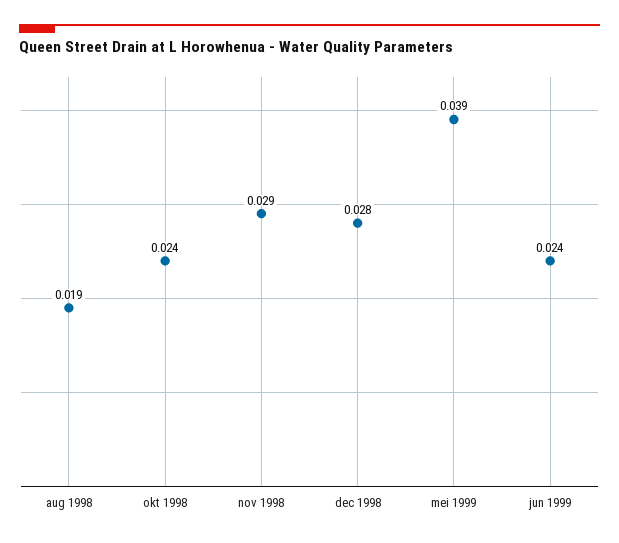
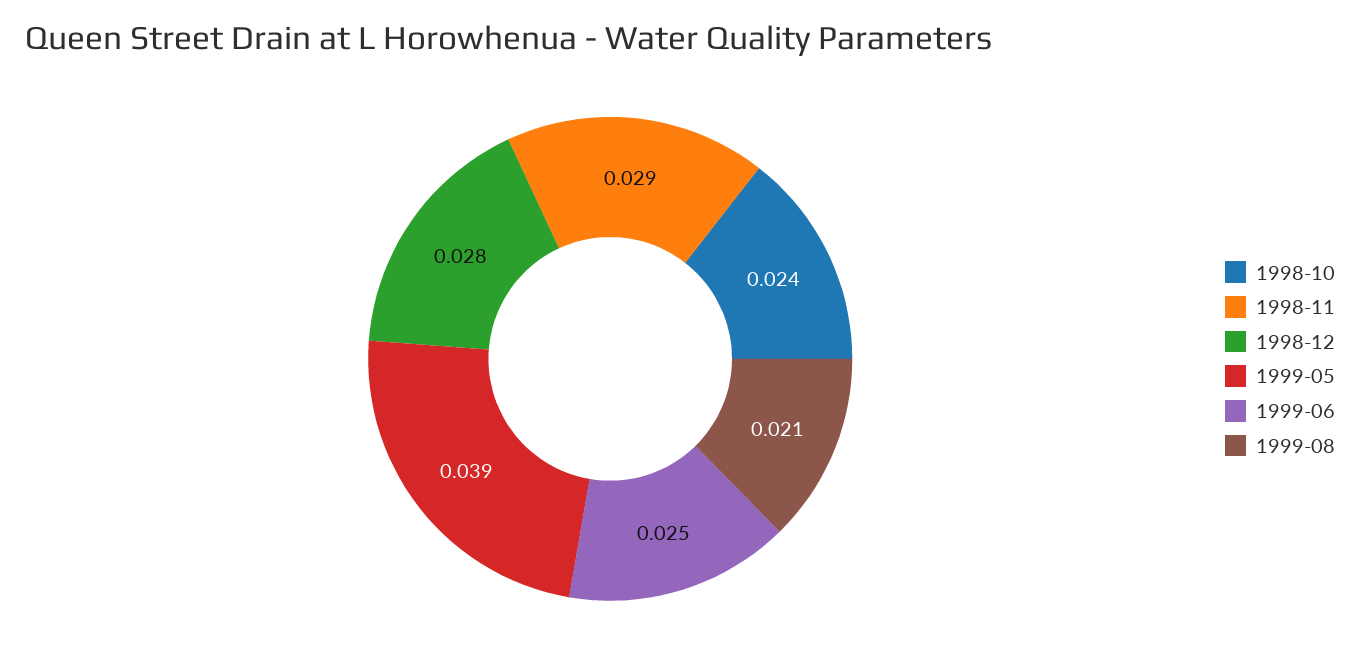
aug 1998: 0.019 -> none
jun 1999: 0.024 -> 0.025
1999-08: none -> 0.021

